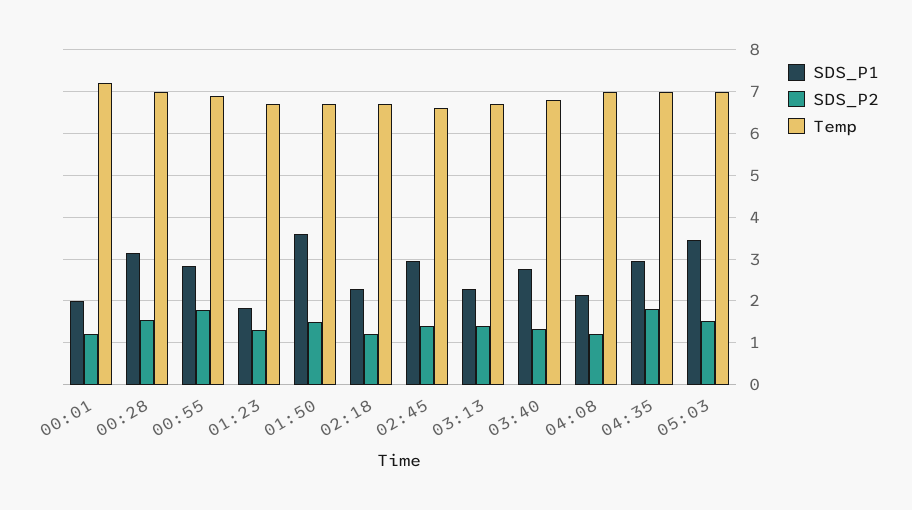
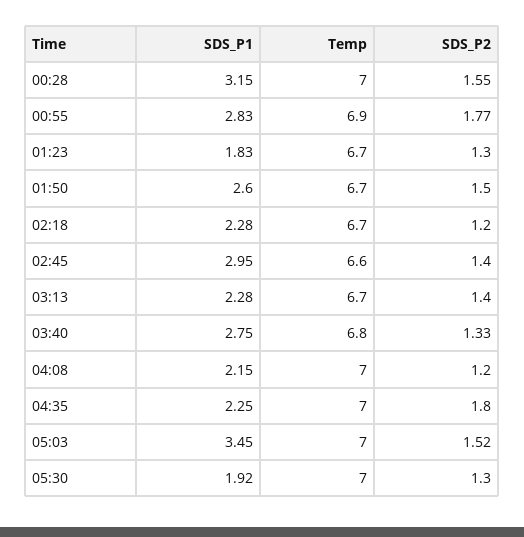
SDS_P1, 00:01: 2 -> none
SDS_P2, 00:01: 1.2 -> none
Temp, 00:01: 7.2 -> none
SDS_P1, 01:50: 3.6 -> 2.6
SDS_P1, 04:35: 3 -> 2.25
SDS_P1, 05:30: none -> 1.92
Temp, 05:30: none -> 7
SDS_P2, 05:30: none -> 1.3

